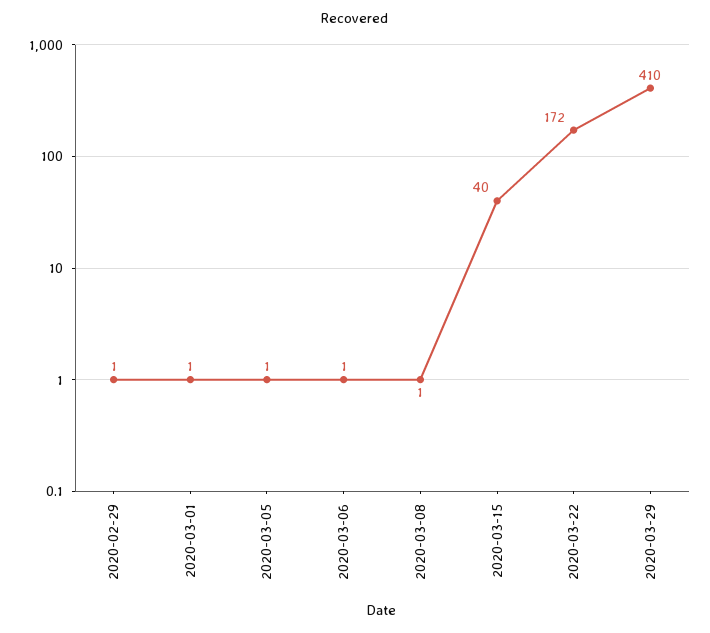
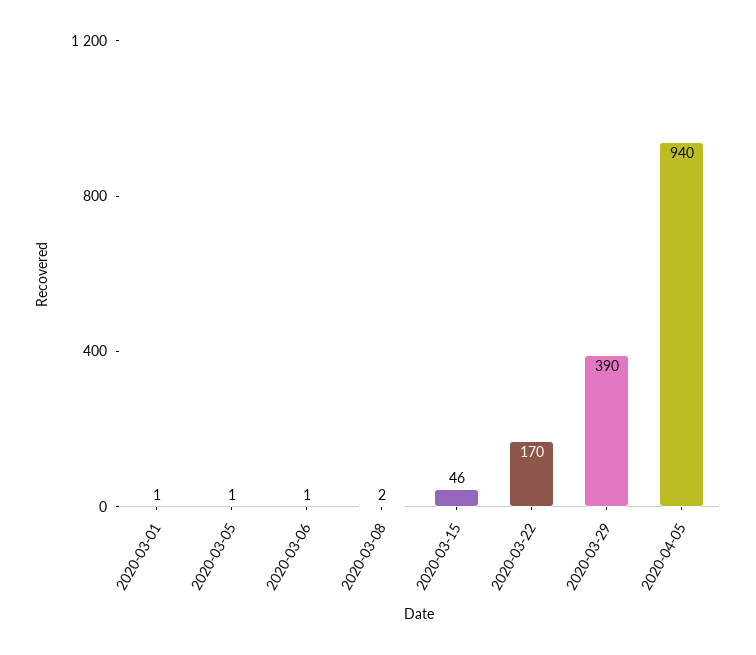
2020-02-29: 1 -> none
2020-03-08: 1 -> 2
2020-03-15: 40 -> 46
2020-03-22: 172 -> 170
2020-03-29: 410 -> 390
2020-04-05: none -> 940

